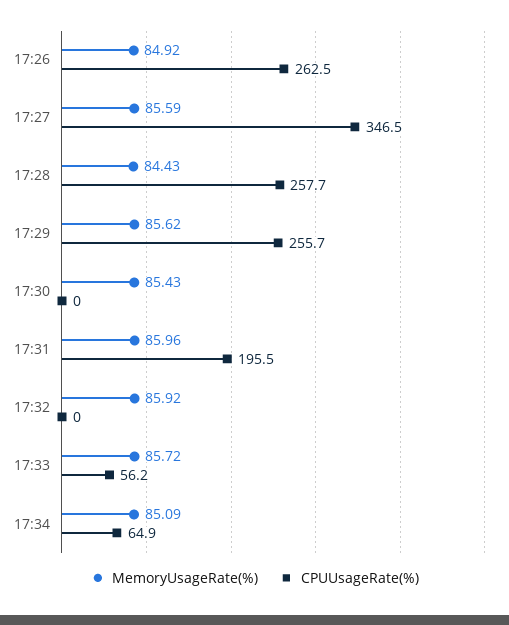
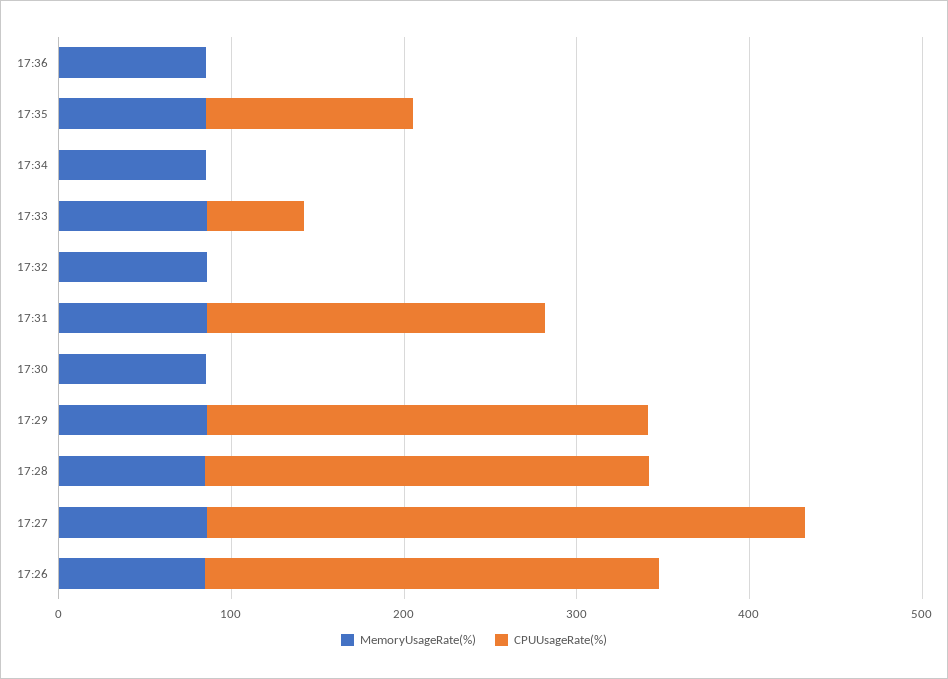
CPUUsageRate(%), 17:34: 64.9 -> 0
MemoryUsageRate(%), 17:36: none -> 80
CPUUsageRate(%), 17:36: none -> 0
MemoryUsageRate(%), 17:35: none -> 80
CPUUsageRate(%), 17:35: none -> 120

